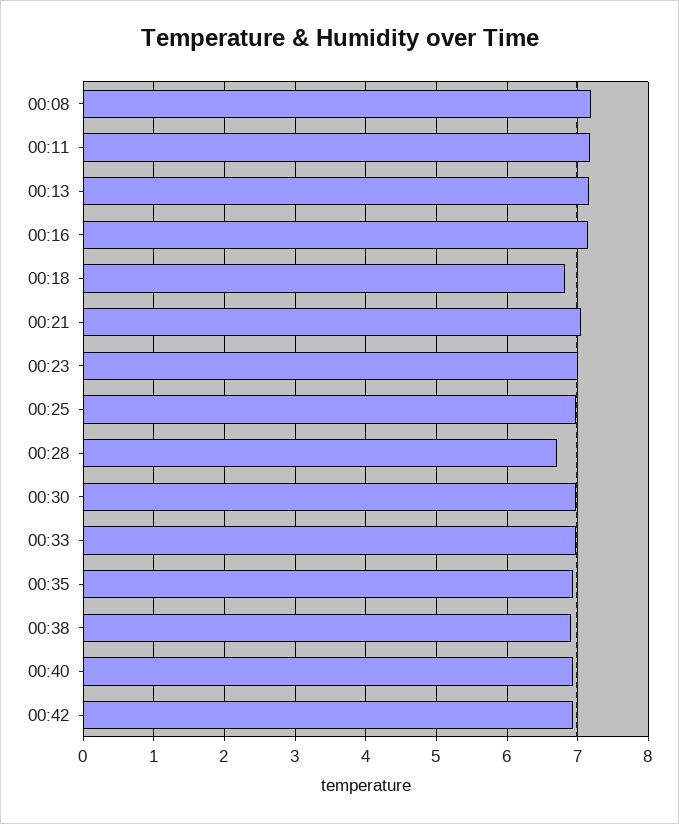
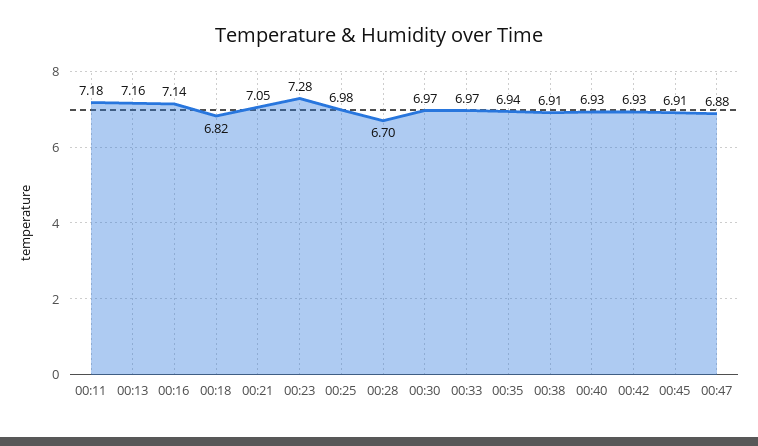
00:08: 7.2 -> none
00:23: 7 -> 7.28
00:45: none -> 6.91
00:47: none -> 6.88

